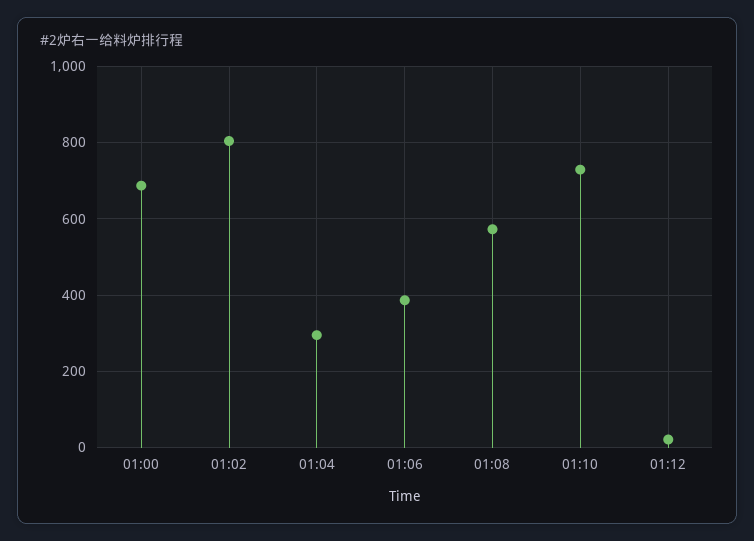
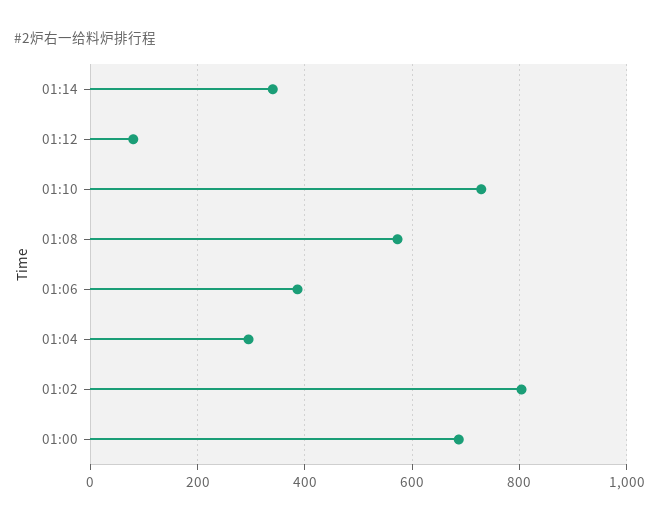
01:12: 20 -> 80
01:14: none -> 340

